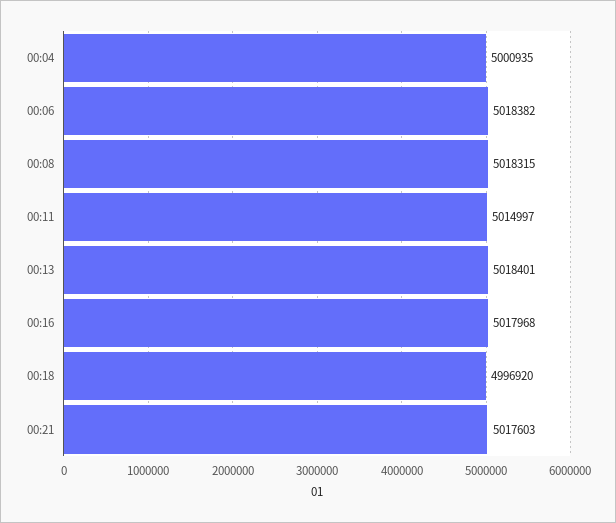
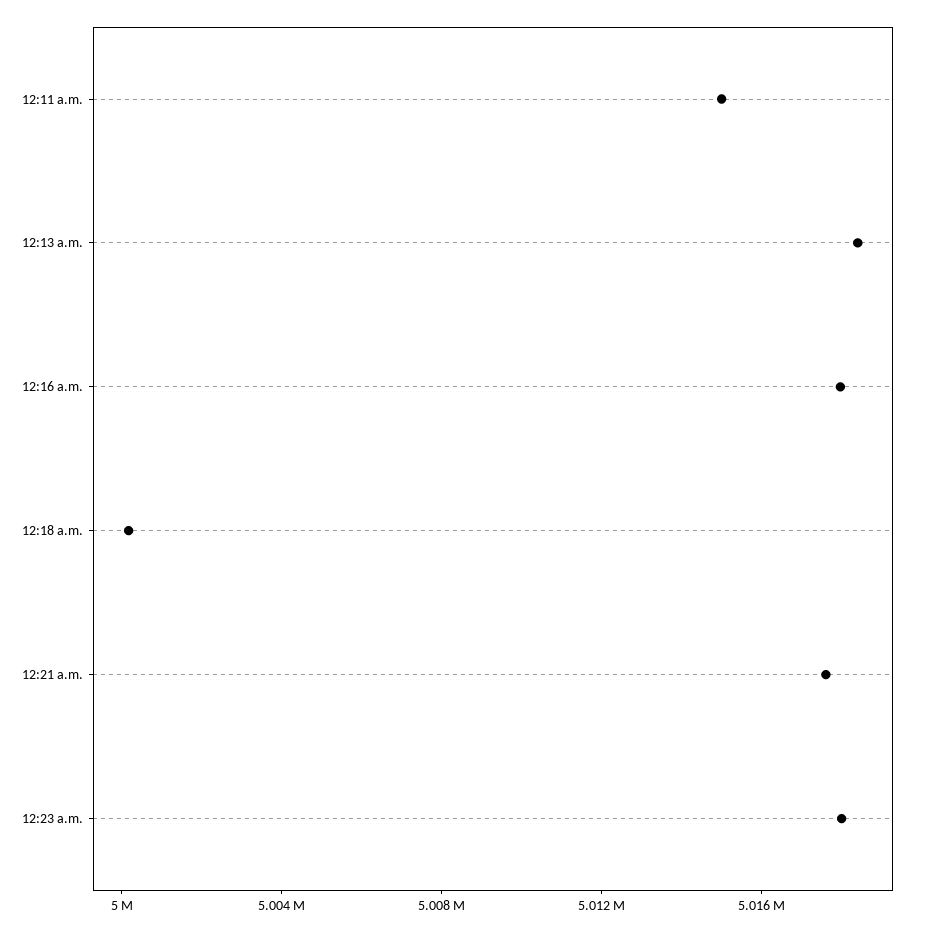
00:04: 5000935 -> none
00:06: 5018382 -> none
00:08: 5018315 -> none
00:18: 4996920 -> 5000000
12:23 a.m.: none -> 5018000

